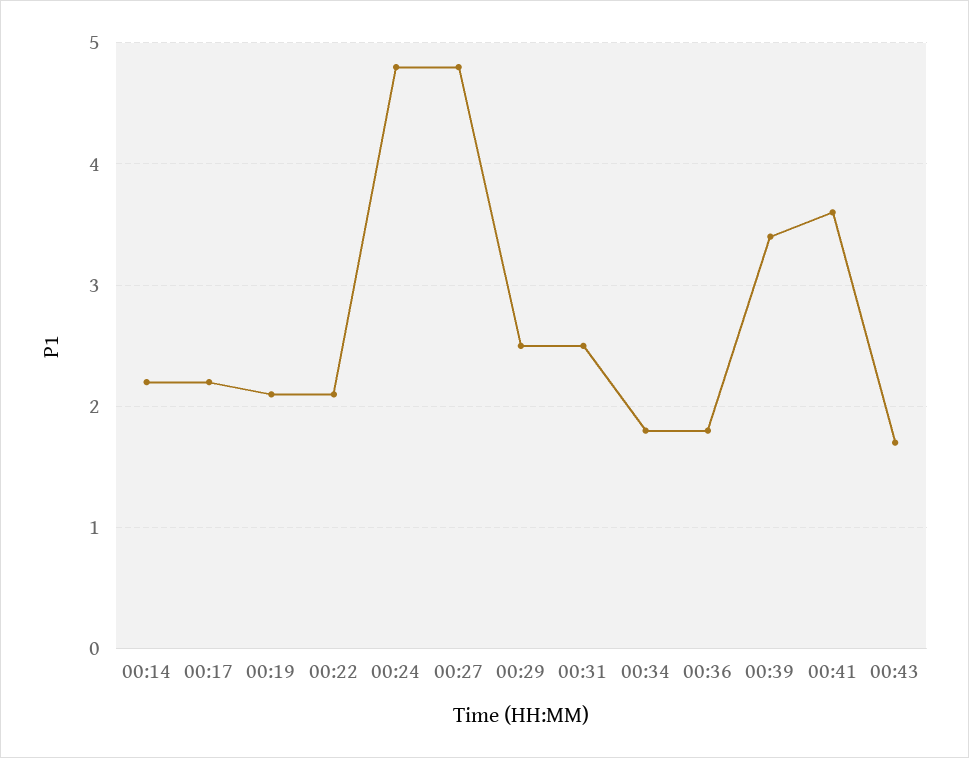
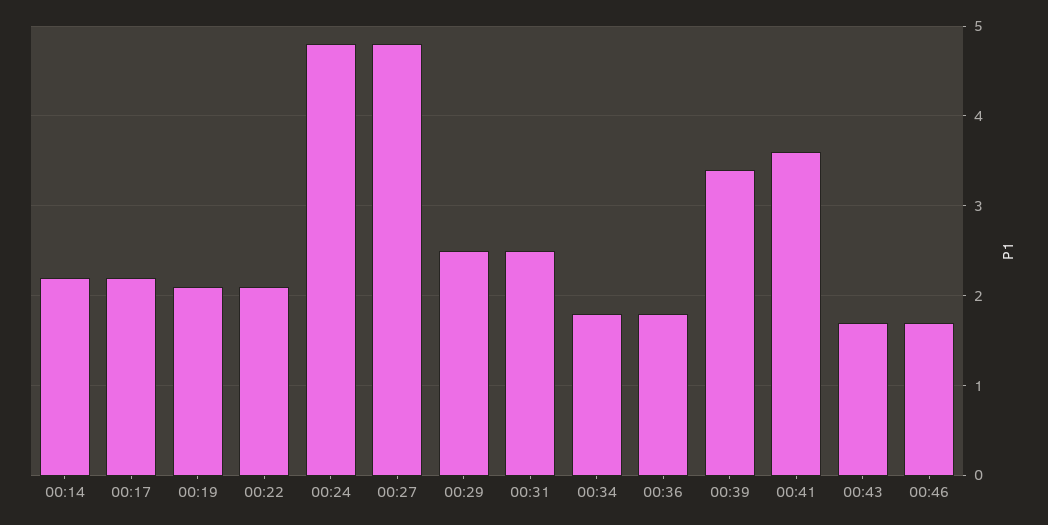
00:46: none -> 1.7

